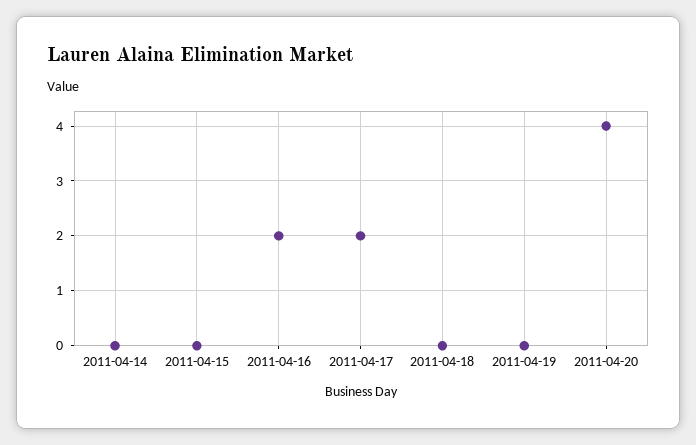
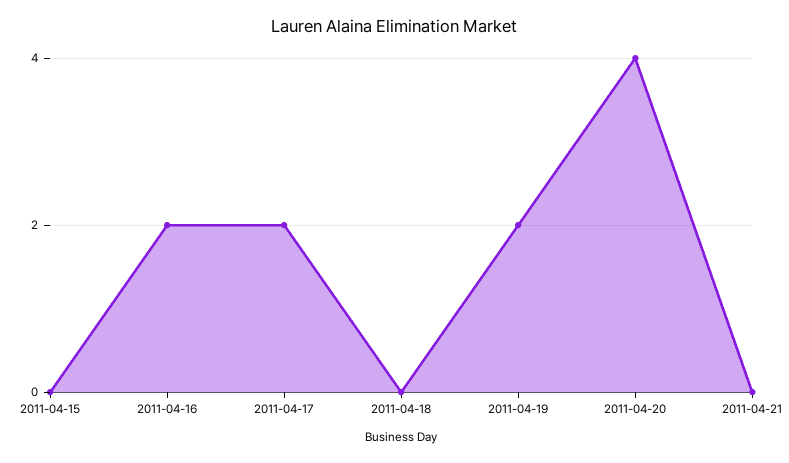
2011-04-14: 0 -> none
2011-04-19: 0 -> 2
2011-04-21: none -> 0

